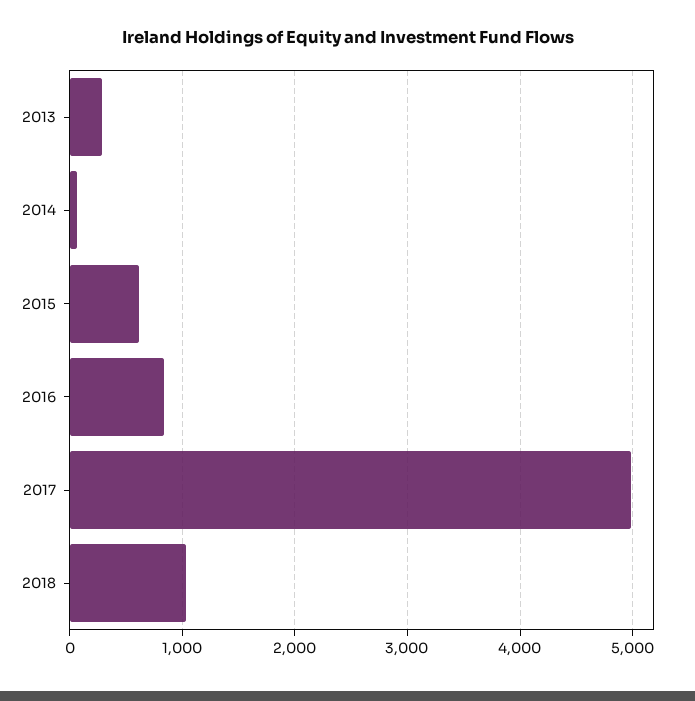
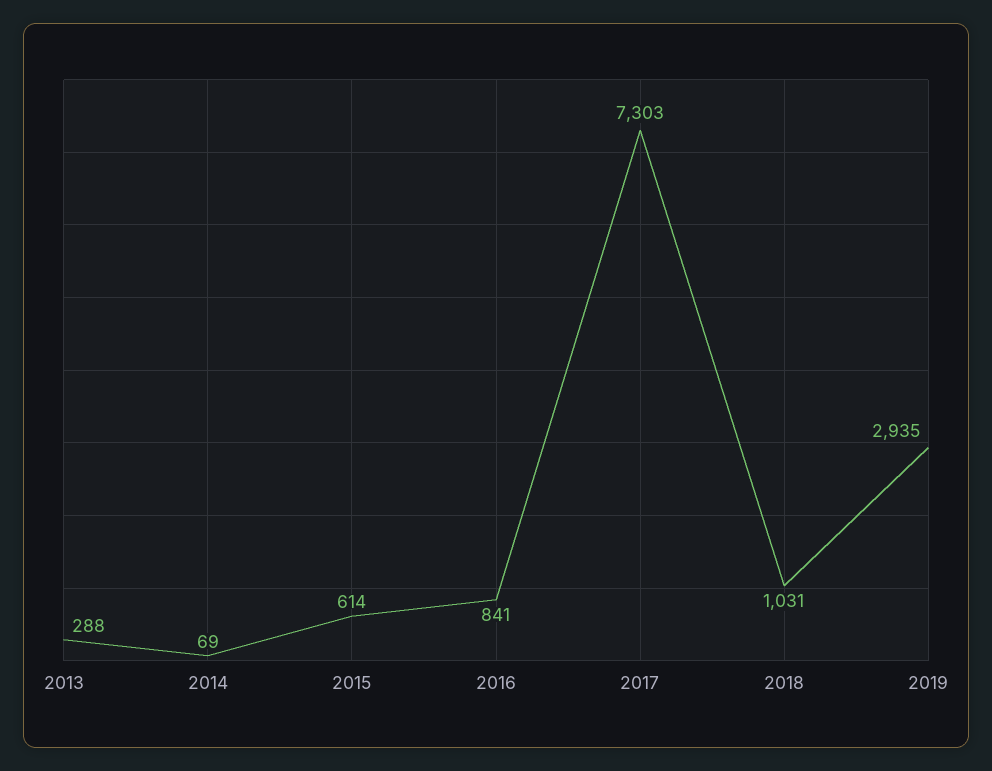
2017: 5000 -> 7303
2019: none -> 2935

